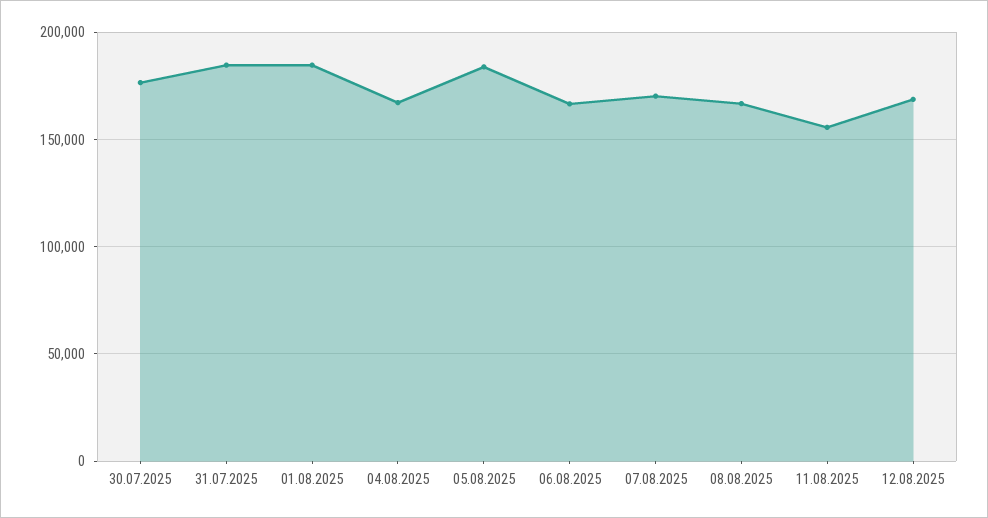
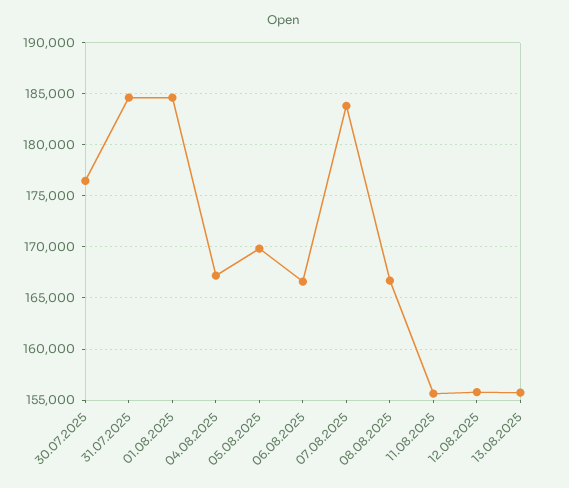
05.08.2025: 185000 -> 170000
07.08.2025: 170000 -> 184000
12.08.2025: 170000 -> 156000
13.08.2025: none -> 156000

